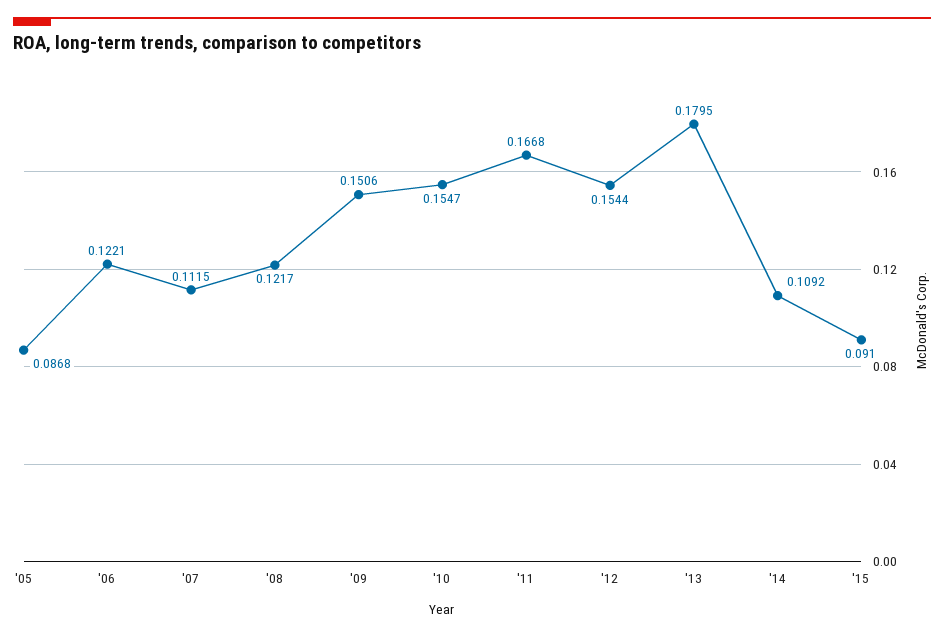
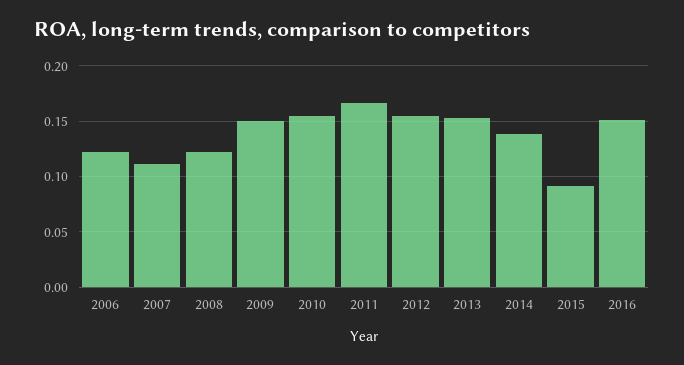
'05: 0.0868 -> none
'13: 0.1795 -> 0.15
'14: 0.1092 -> 0.14
2016: none -> 0.15

